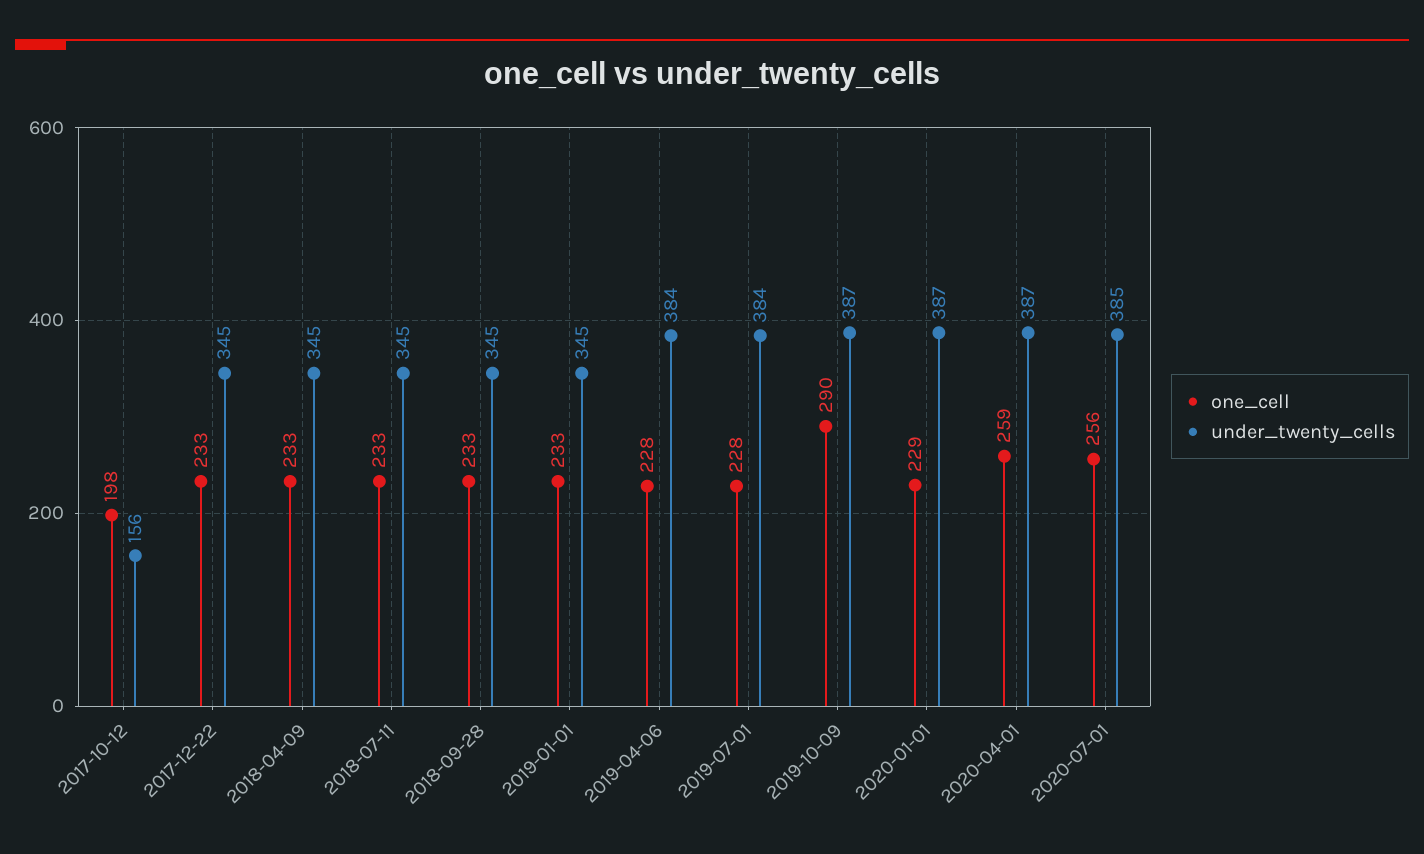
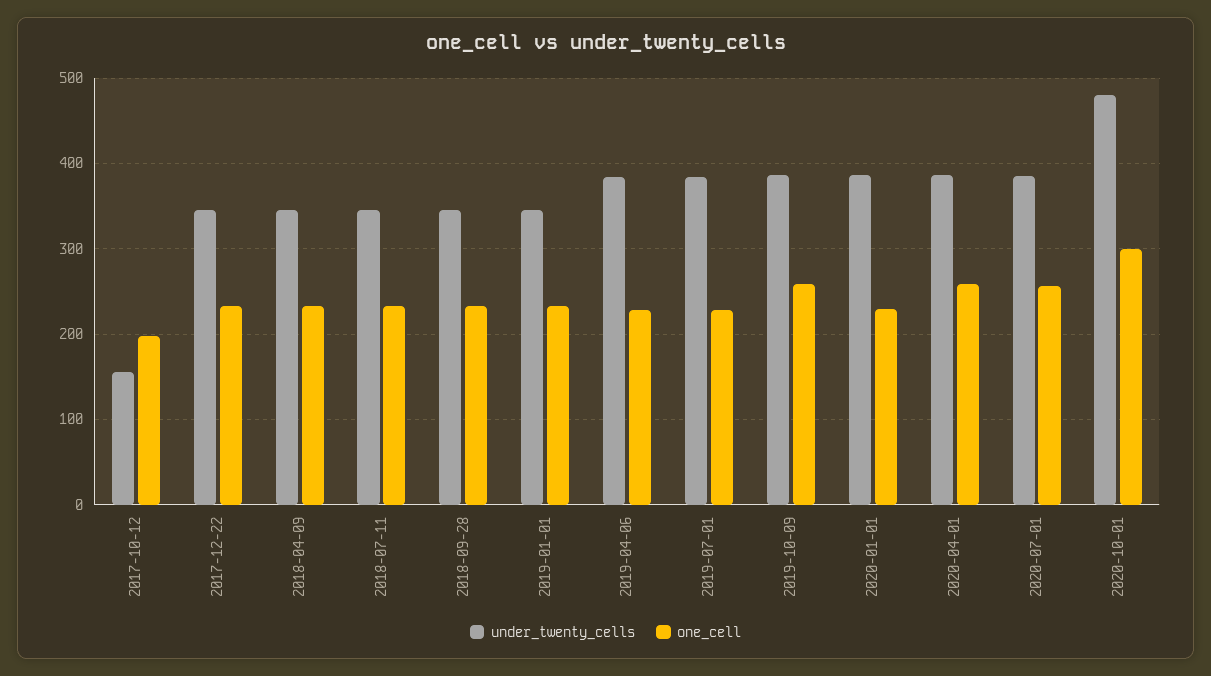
one_cell, 2019-10-09: 290 -> 260
under_twenty_cells, 2020-10-01: none -> 480
one_cell, 2020-10-01: none -> 300

